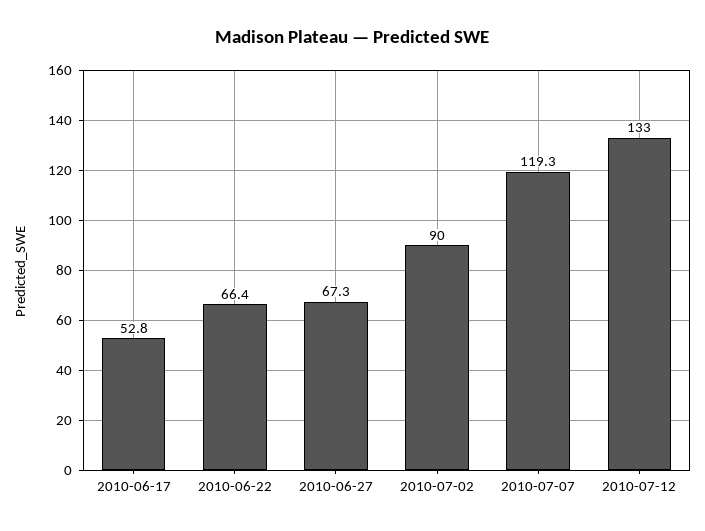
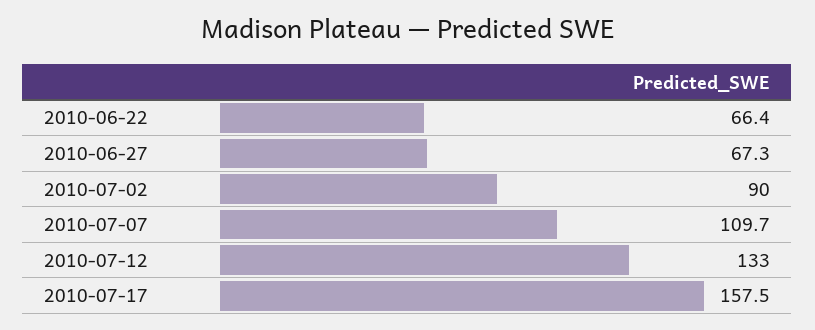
2010-06-17: 52.8 -> none
2010-07-07: 119.3 -> 109.7
2010-07-17: none -> 157.5

